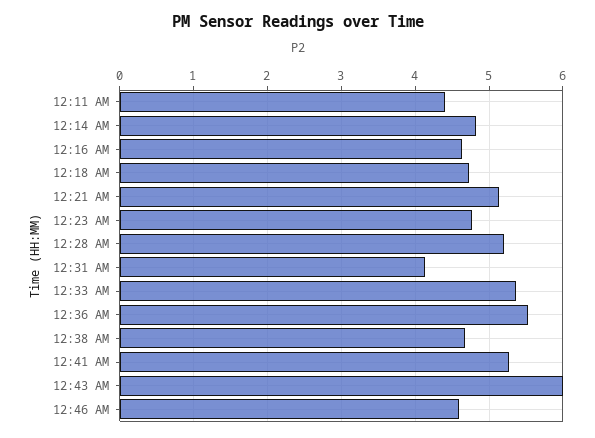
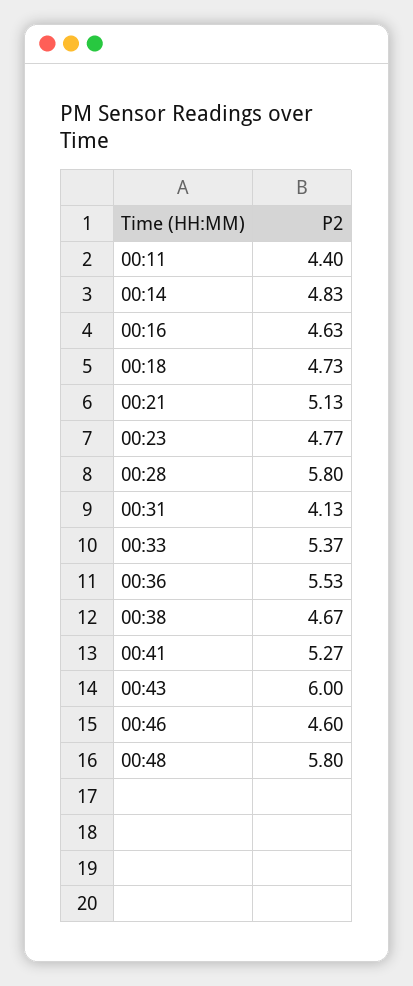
12:28 AM: 5.2 -> 5.8
00:48: none -> 5.8

